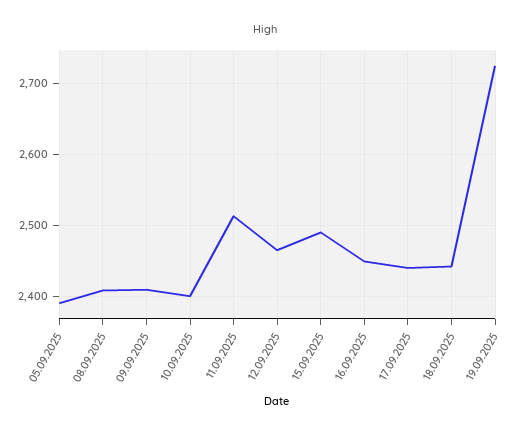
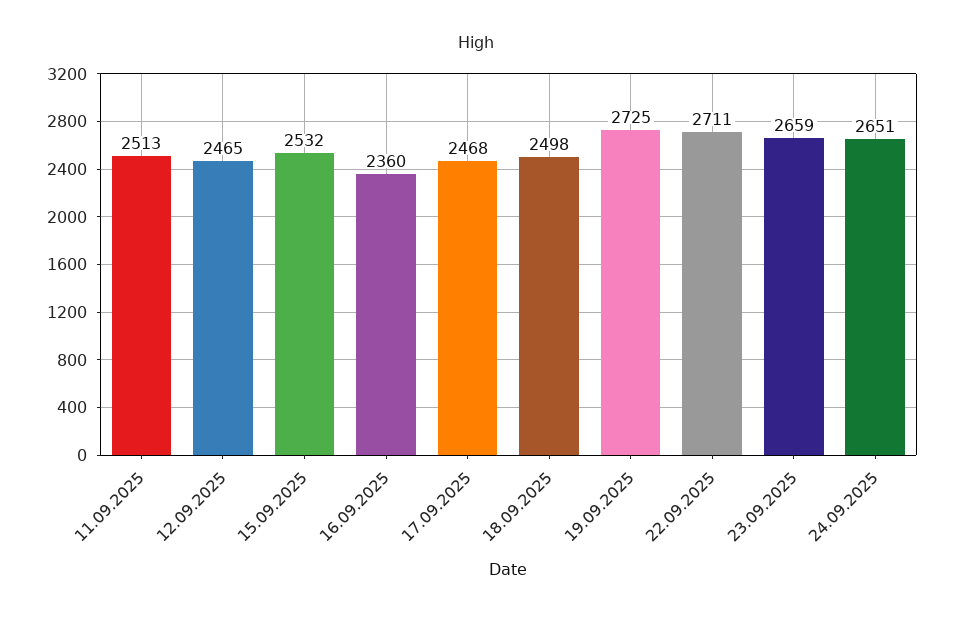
05.09.2025: 2390 -> none
08.09.2025: 2410 -> none
09.09.2025: 2410 -> none
10.09.2025: 2400 -> none
15.09.2025: 2490 -> 2532
16.09.2025: 2450 -> 2360
17.09.2025: 2440 -> 2468
18.09.2025: 2440 -> 2498
22.09.2025: none -> 2711
23.09.2025: none -> 2659
24.09.2025: none -> 2651

